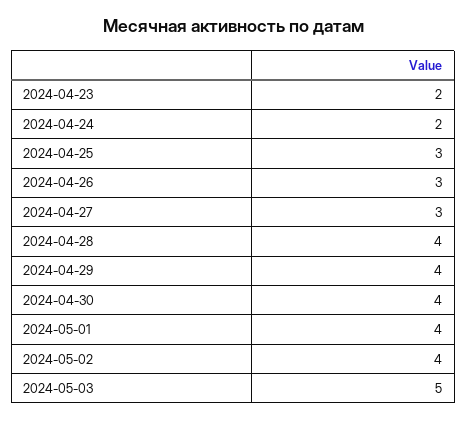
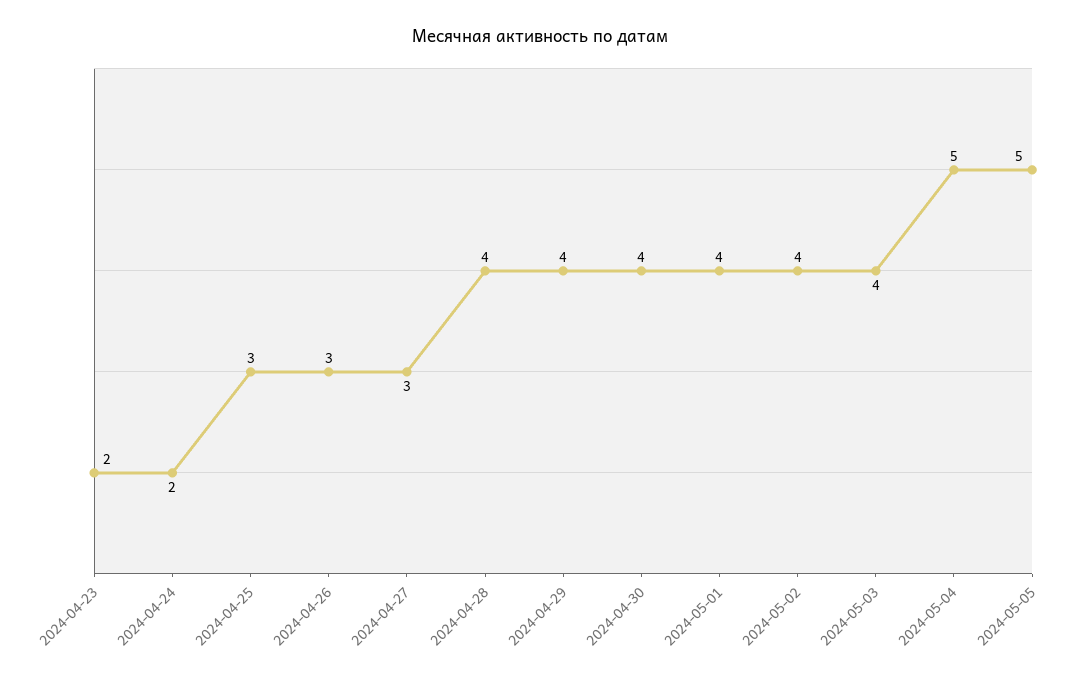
2024-05-03: 5 -> 4
2024-05-04: none -> 5
2024-05-05: none -> 5

